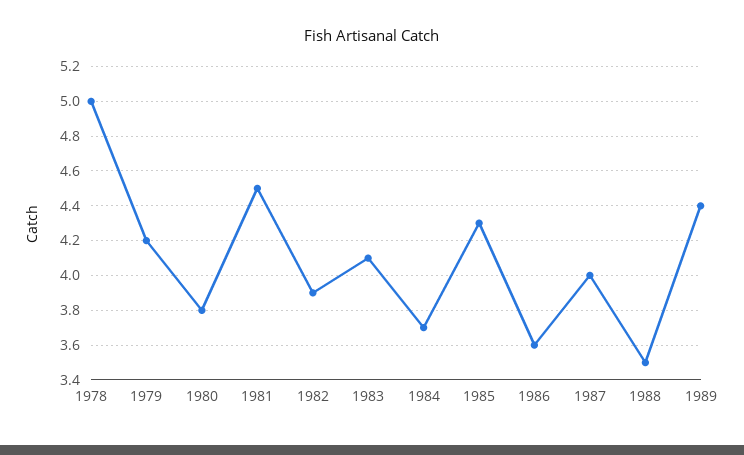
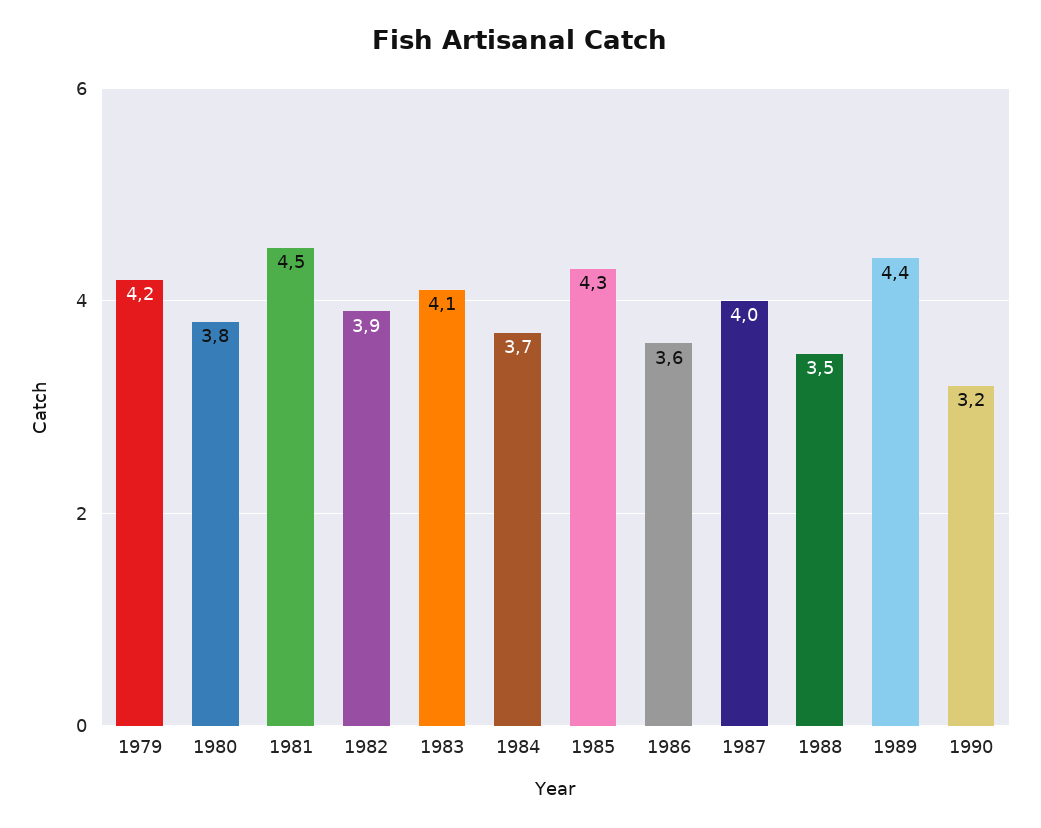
1978: 5 -> none
1990: none -> 3.2

